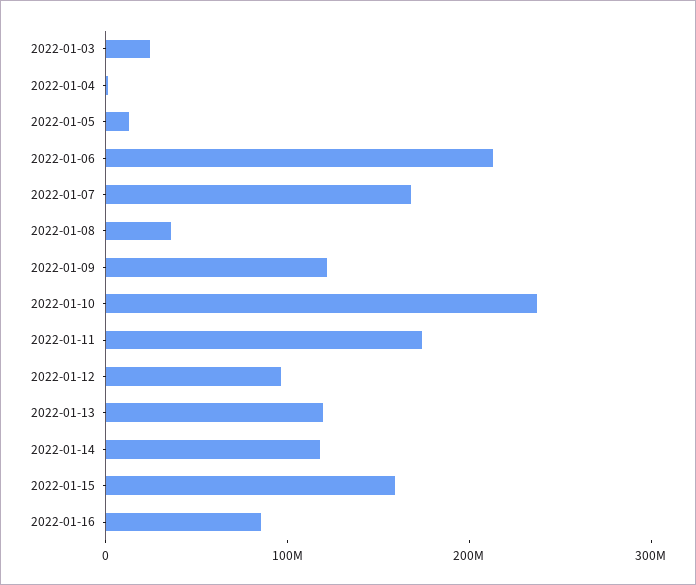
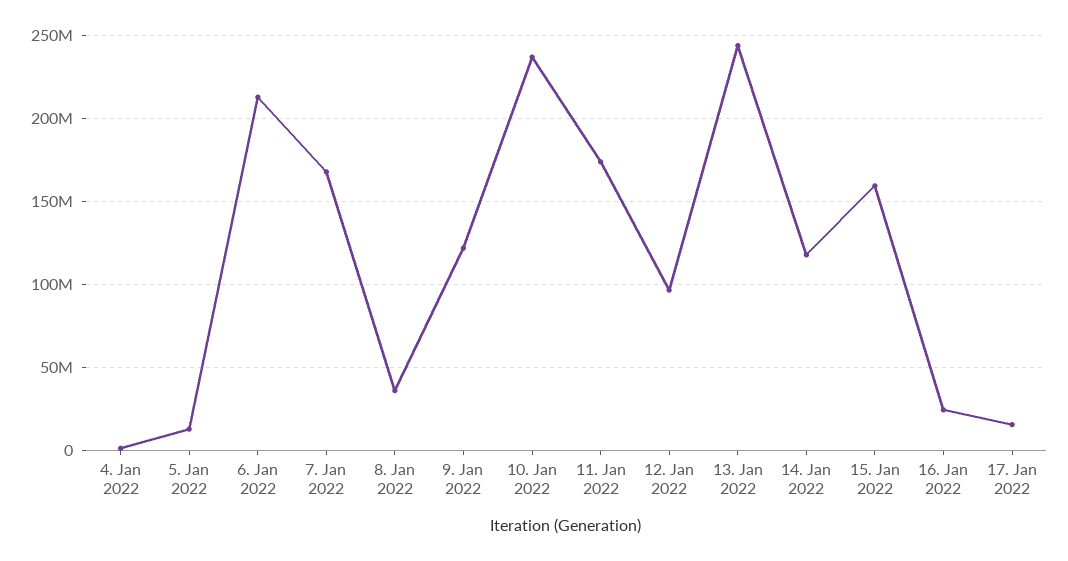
2022-01-03: 20000000 -> none
2022-01-13: 120000000 -> 245000000
2022-01-16: 80000000 -> 25000000
17. Jan 2022: none -> 15000000

